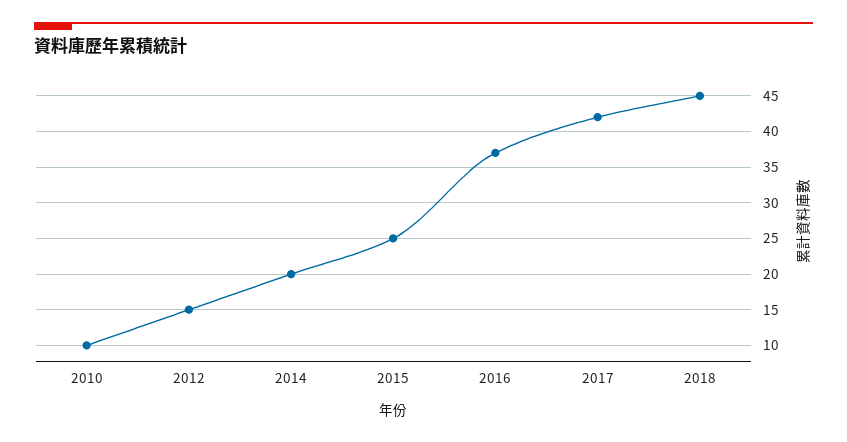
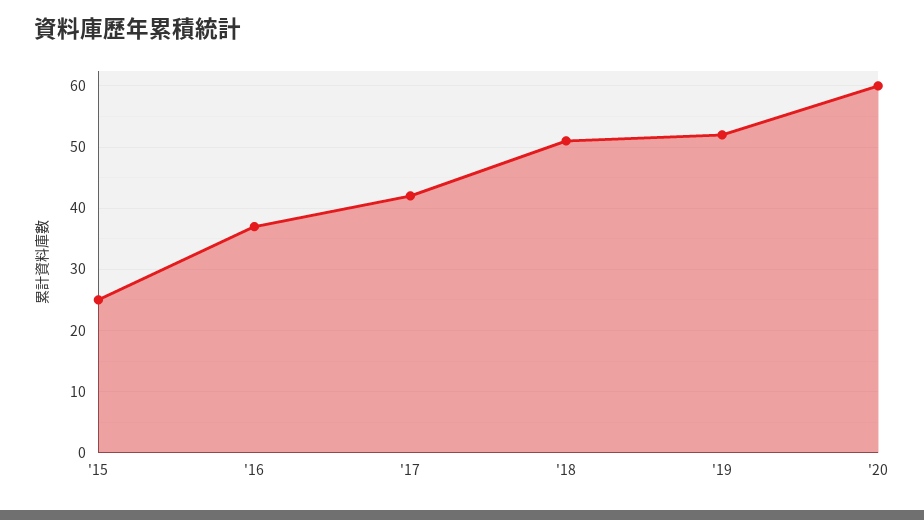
2010: 10 -> none
2012: 15 -> none
2014: 20 -> none
2018: 45 -> 51
'19: none -> 52
'20: none -> 60

